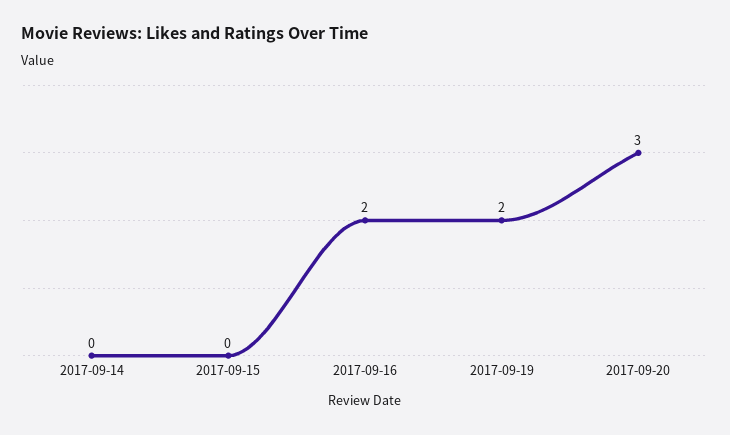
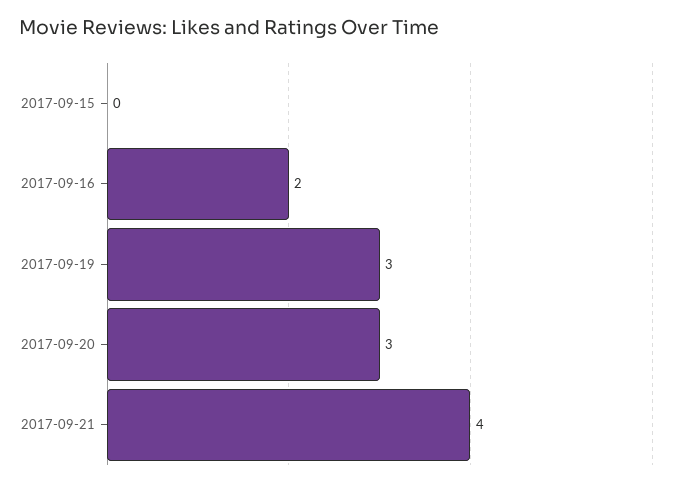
2017-09-14: 0 -> none
2017-09-19: 2 -> 3
2017-09-21: none -> 4

